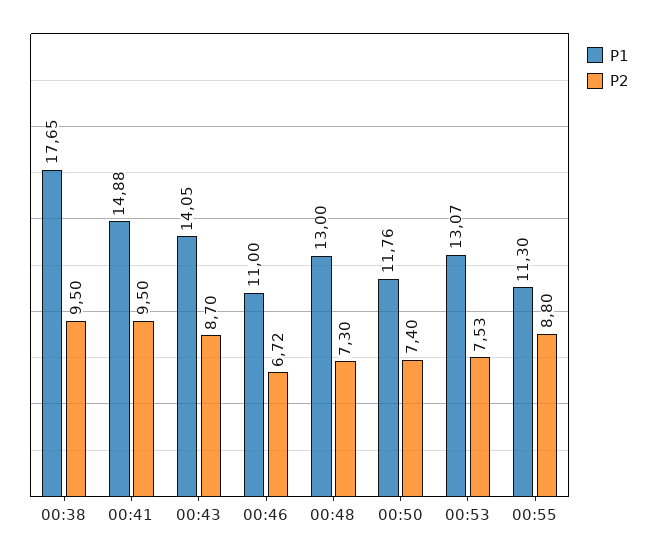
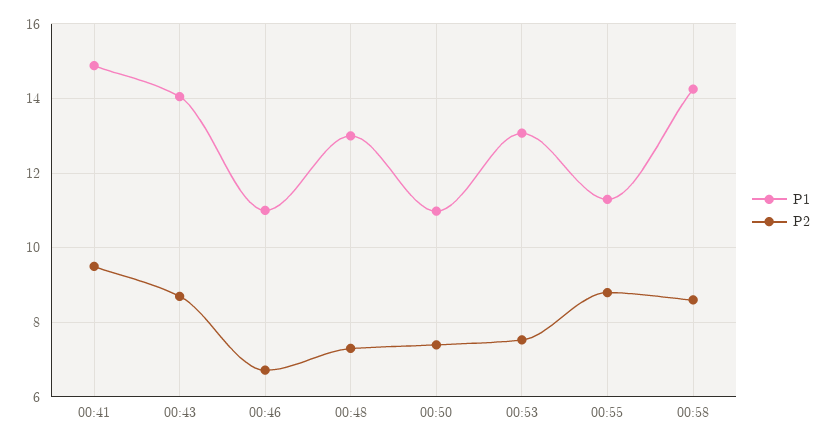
P1, 00:38: 17.65 -> none
P2, 00:38: 9.5 -> none
P1, 00:50: 11.76 -> 11
P1, 00:58: none -> 14.2
P2, 00:58: none -> 8.6

